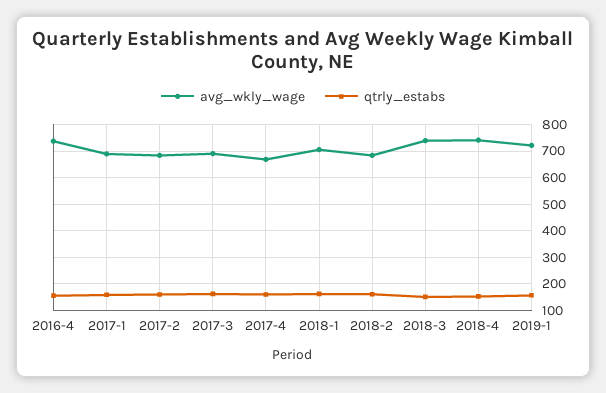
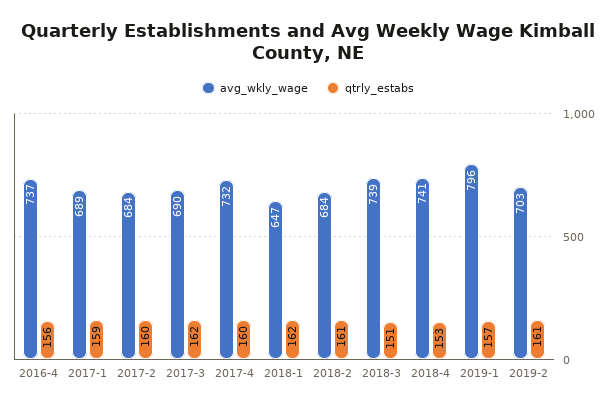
avg_wkly_wage, 2017-4: 675 -> 732
avg_wkly_wage, 2018-1: 700 -> 647
avg_wkly_wage, 2019-1: 725 -> 796
avg_wkly_wage, 2019-2: none -> 703
qtrly_estabs, 2019-2: none -> 161

